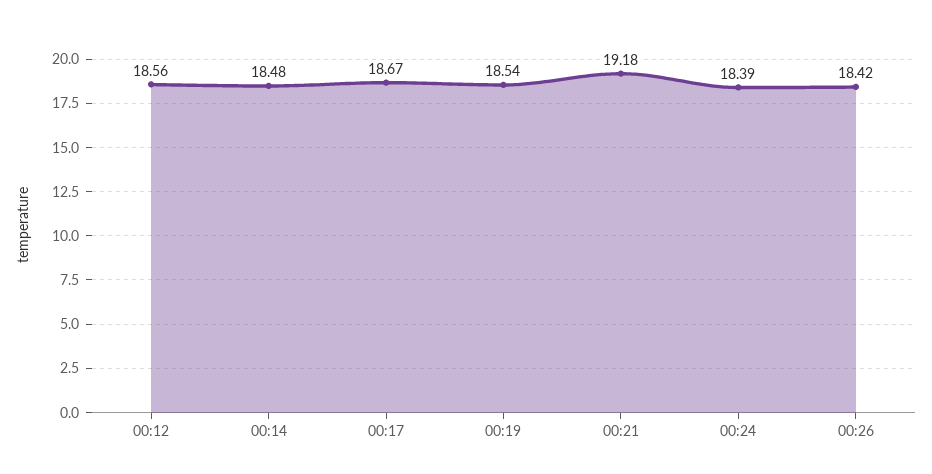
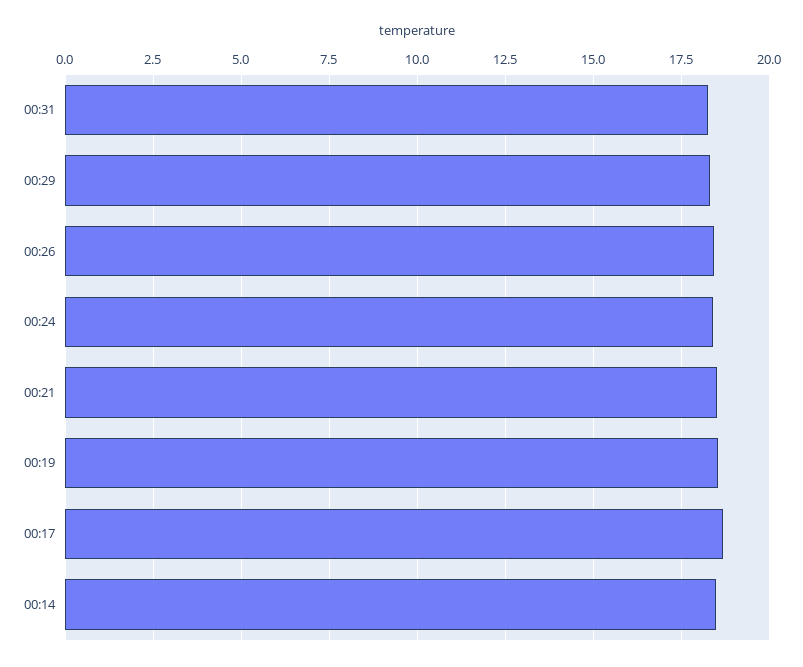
00:12: 18.56 -> none
00:21: 19.18 -> 18.5
00:31: none -> 18.25
00:29: none -> 18.25

